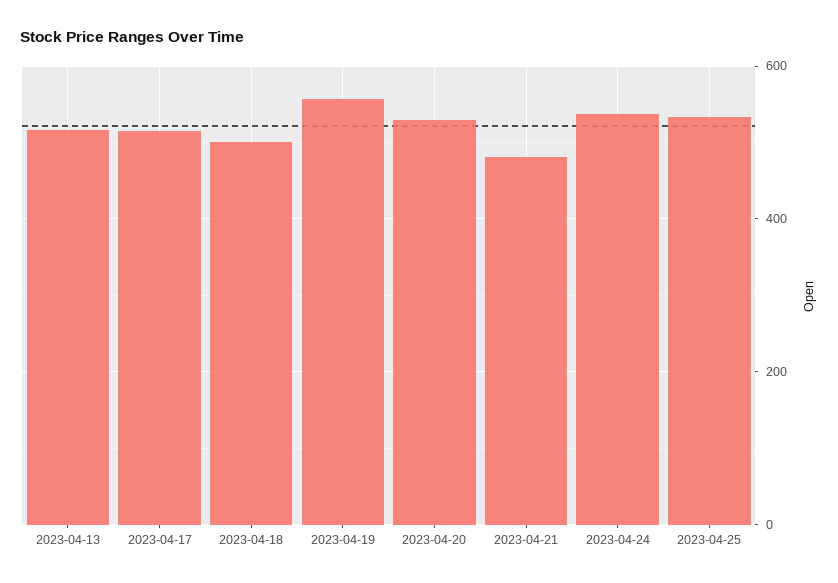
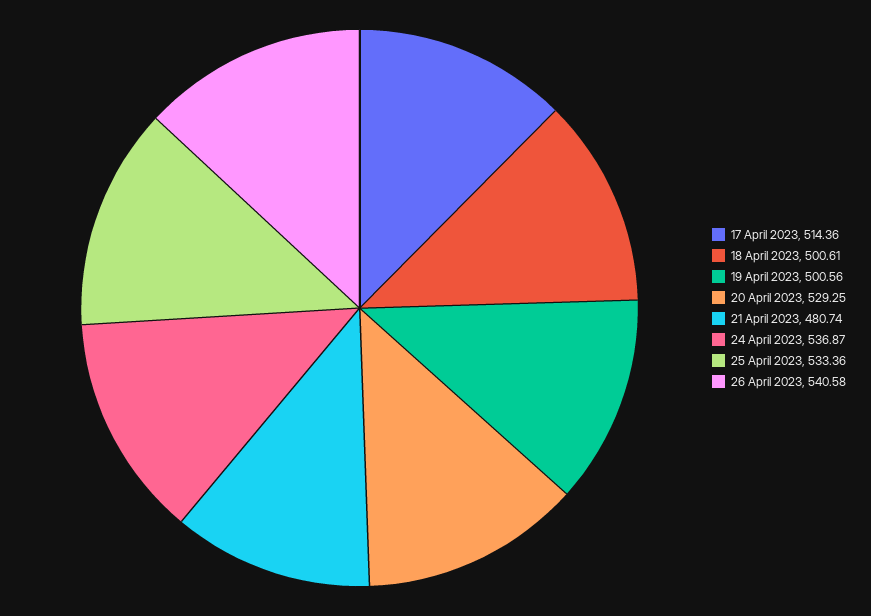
2023-04-13: 520 -> none
2023-04-19: 560 -> 500.56
26 April 2023: none -> 540.58

